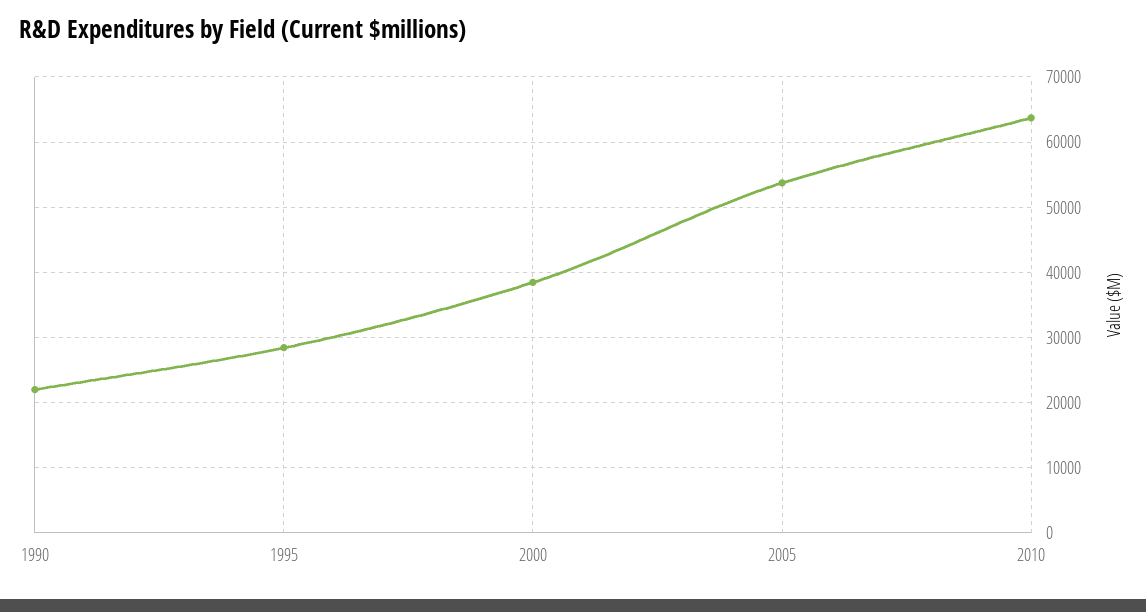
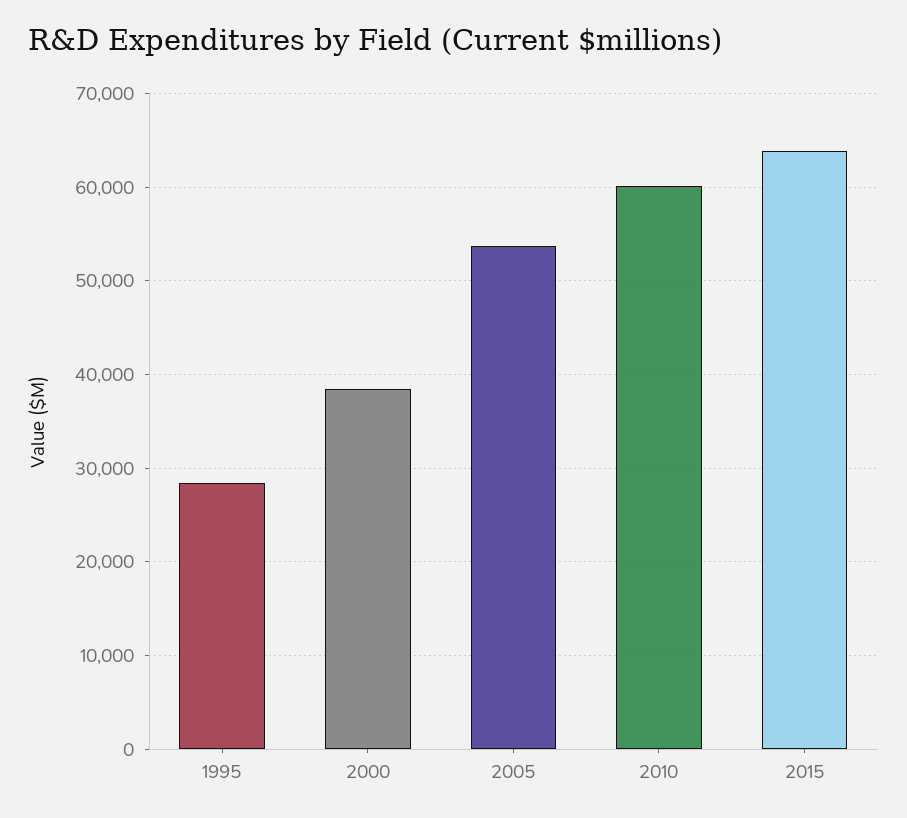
1990: 22000 -> none
2010: 64000 -> 60000
2015: none -> 64000

